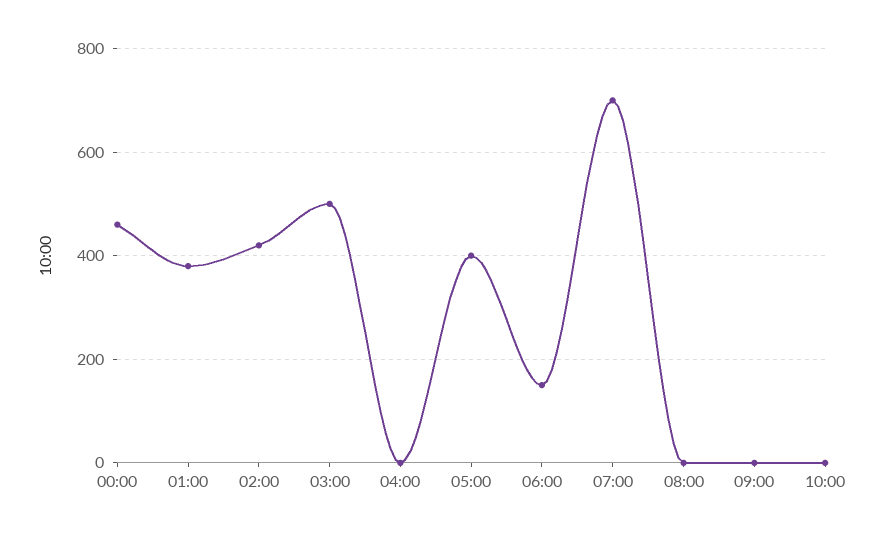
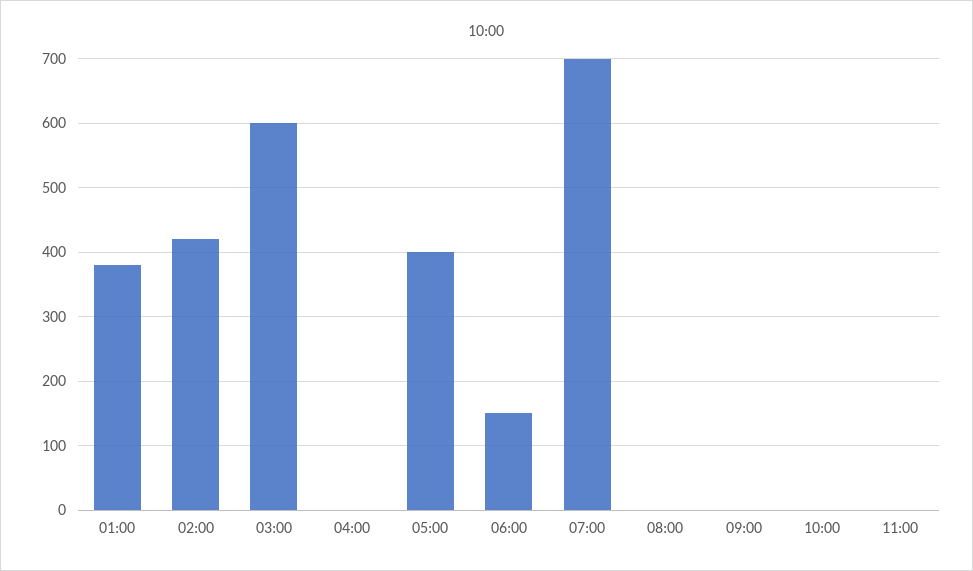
00:00: 460 -> none
03:00: 500 -> 600
11:00: none -> 0

